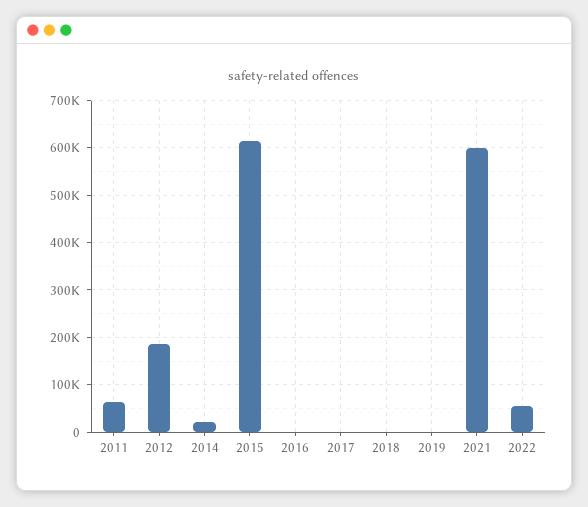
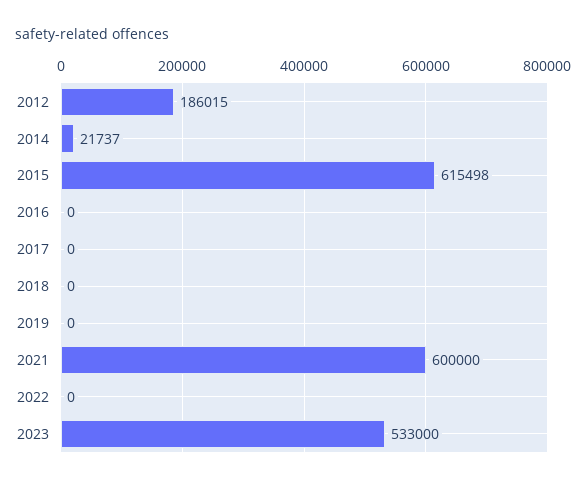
2011: 60000 -> none
2022: 60000 -> 0
2023: none -> 533000

